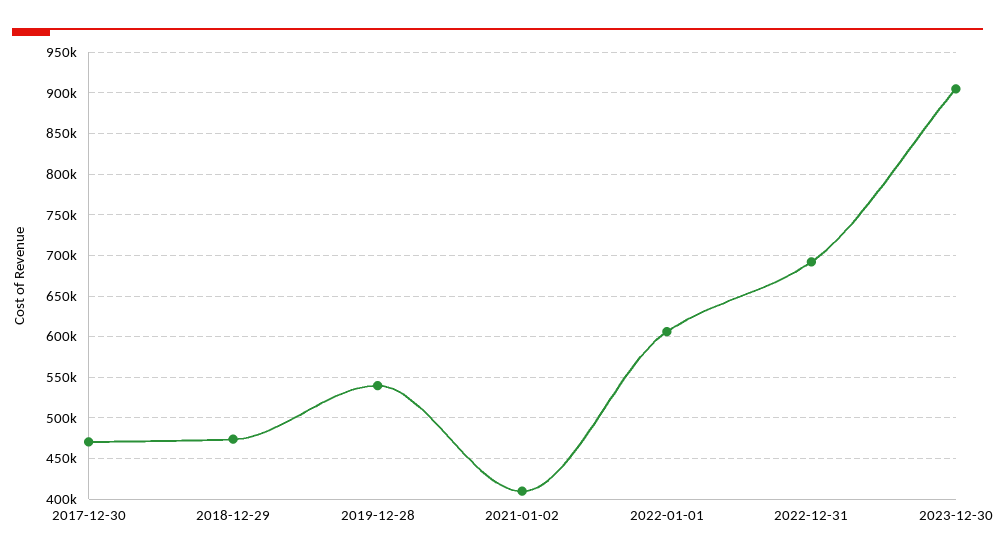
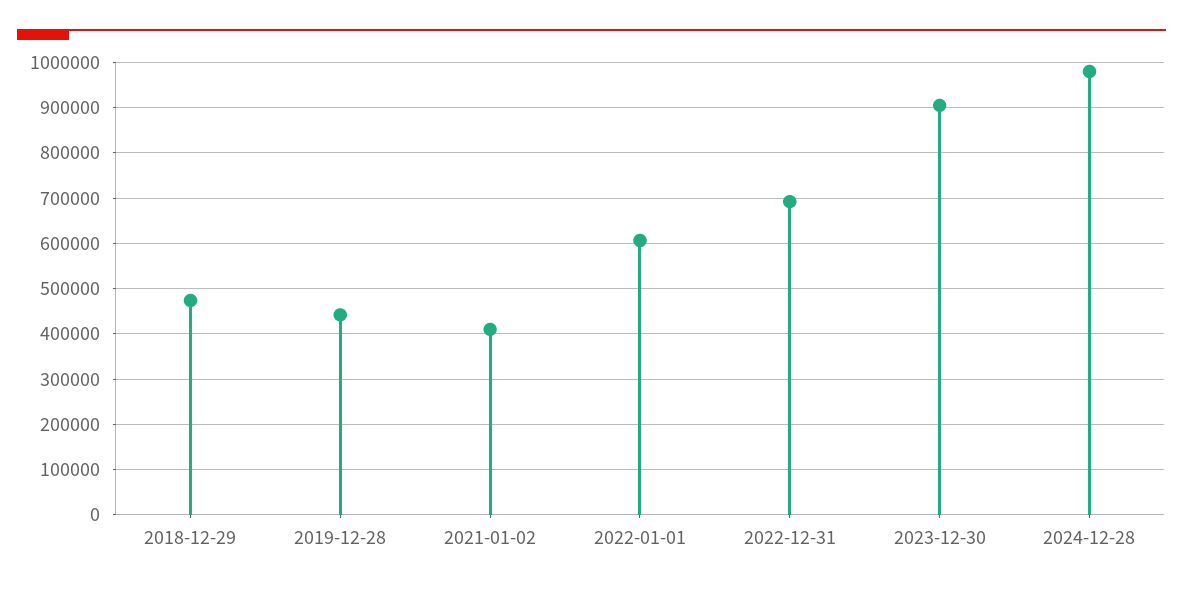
2017-12-30: 470000 -> none
2019-12-28: 540000 -> 440000
2024-12-28: none -> 980000

